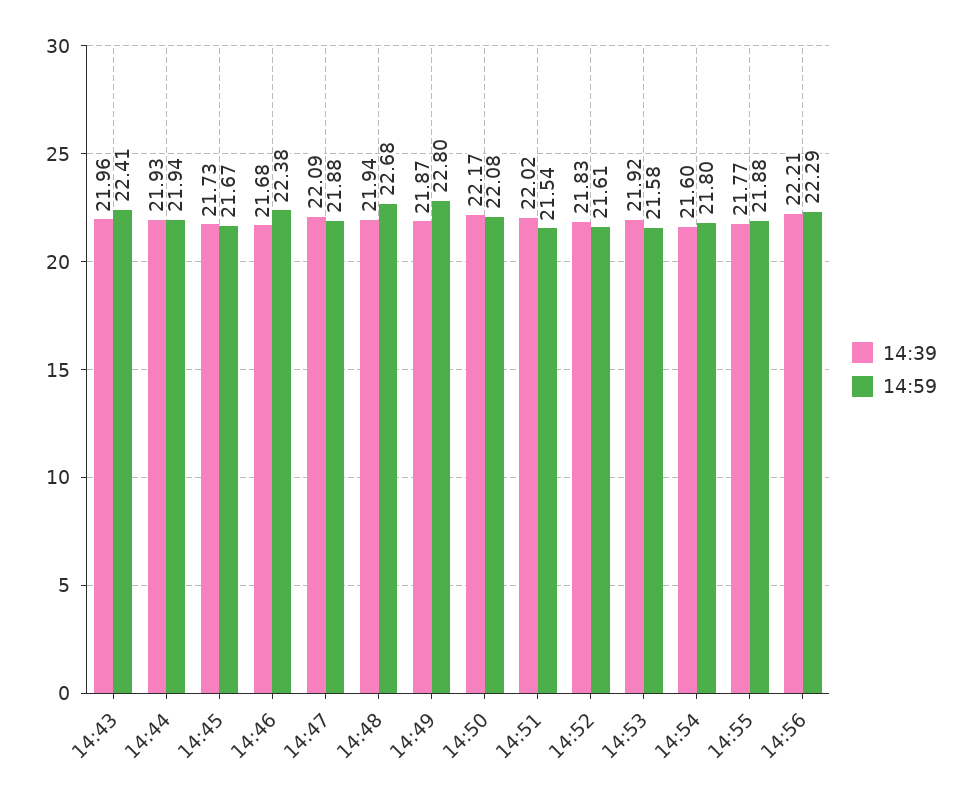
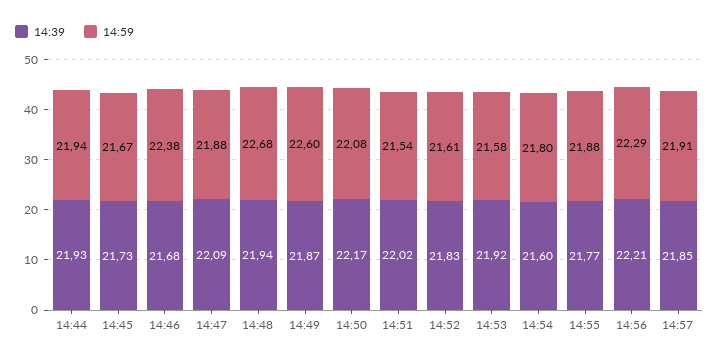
14:39, 14:43: 21.96 -> none
14:59, 14:43: 22.41 -> none
14:59, 14:49: 22.8 -> 22.6
14:39, 14:57: none -> 21.85
14:59, 14:57: none -> 21.91

